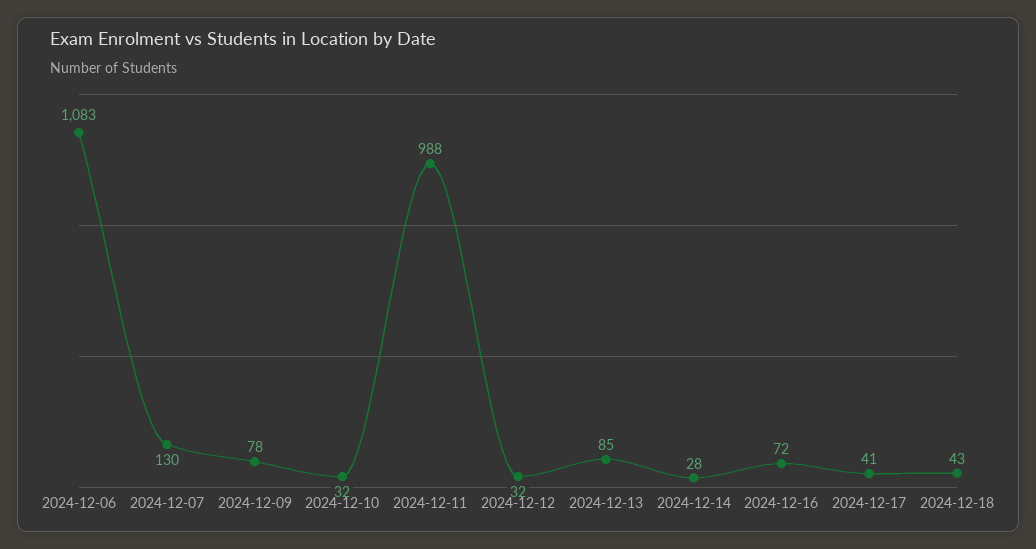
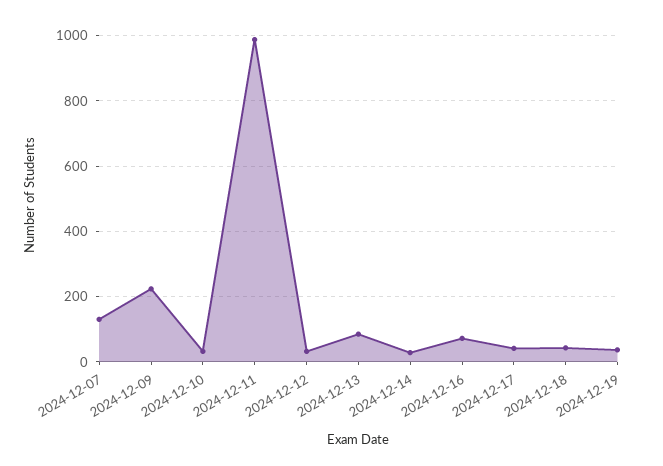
2024-12-06: 1083 -> none
2024-12-09: 78 -> 220
2024-12-19: none -> 40

